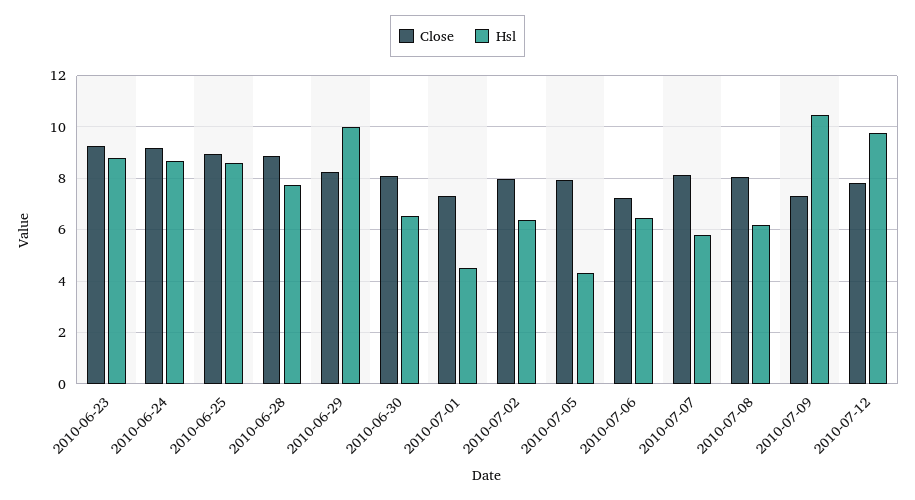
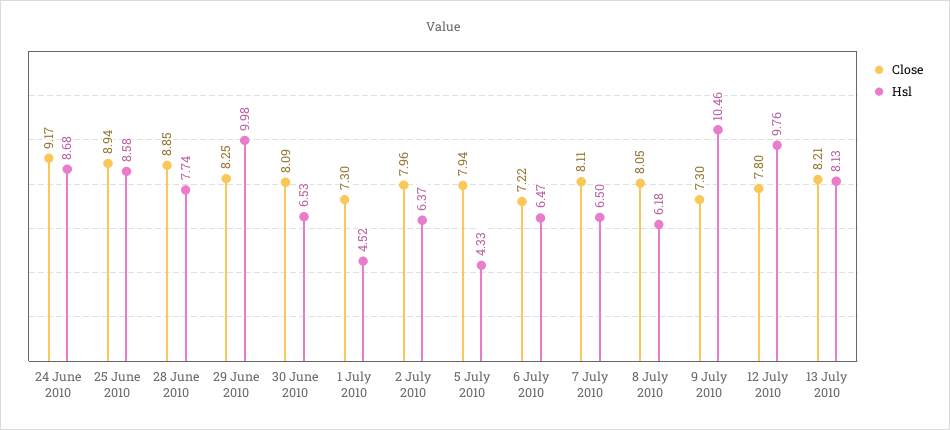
Close, 2010-06-23: 9.25 -> none
Hsl, 2010-06-23: 8.75 -> none
Hsl, 2010-07-07: 5.75 -> 6.5
Close, 13 July 2010: none -> 8.21
Hsl, 13 July 2010: none -> 8.13

